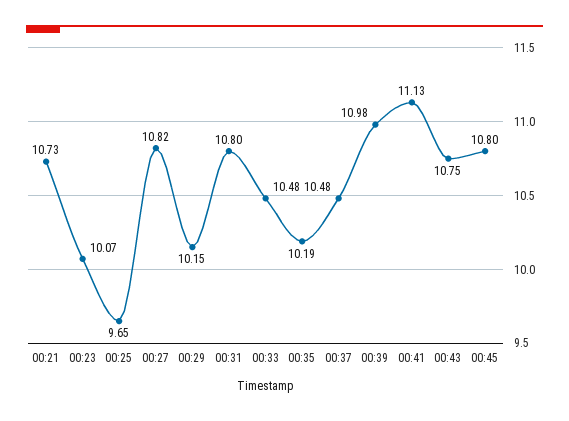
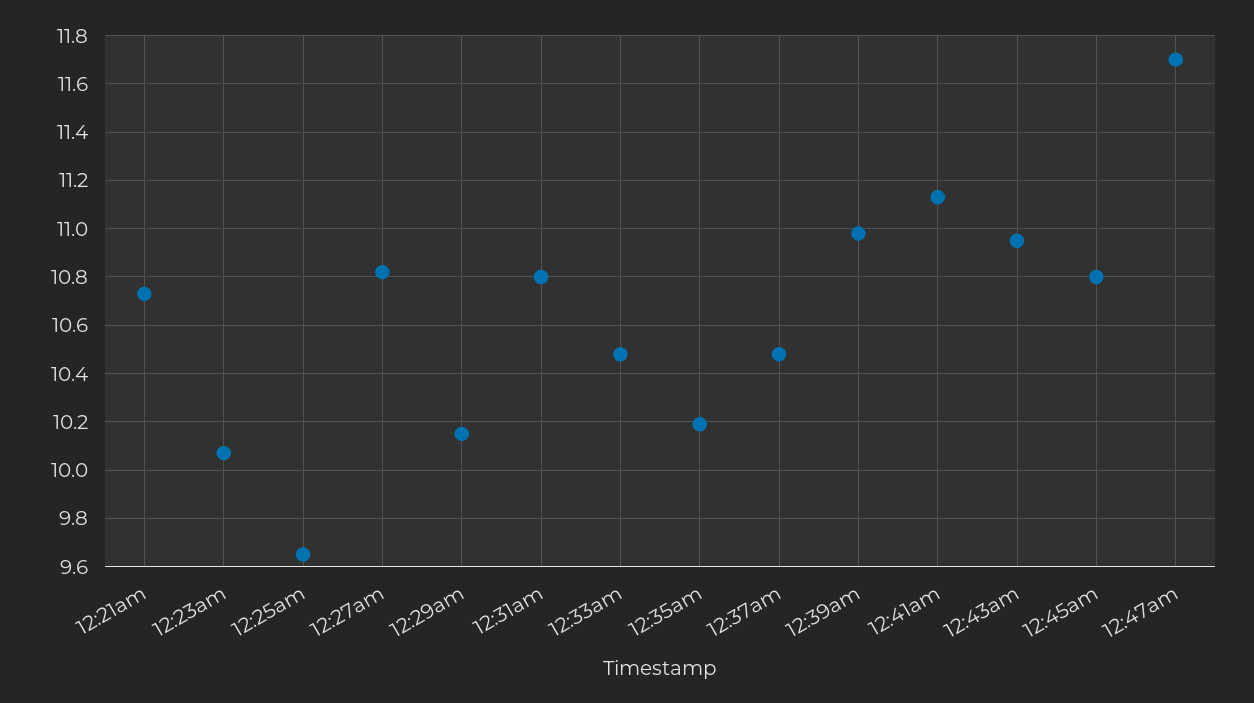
00:43: 10.75 -> 10.95
12:47am: none -> 11.7

